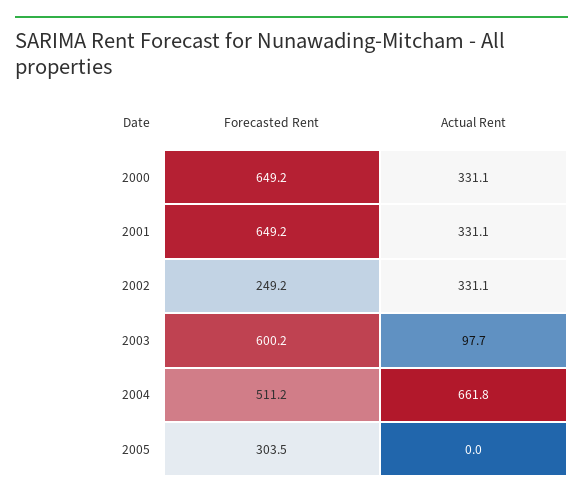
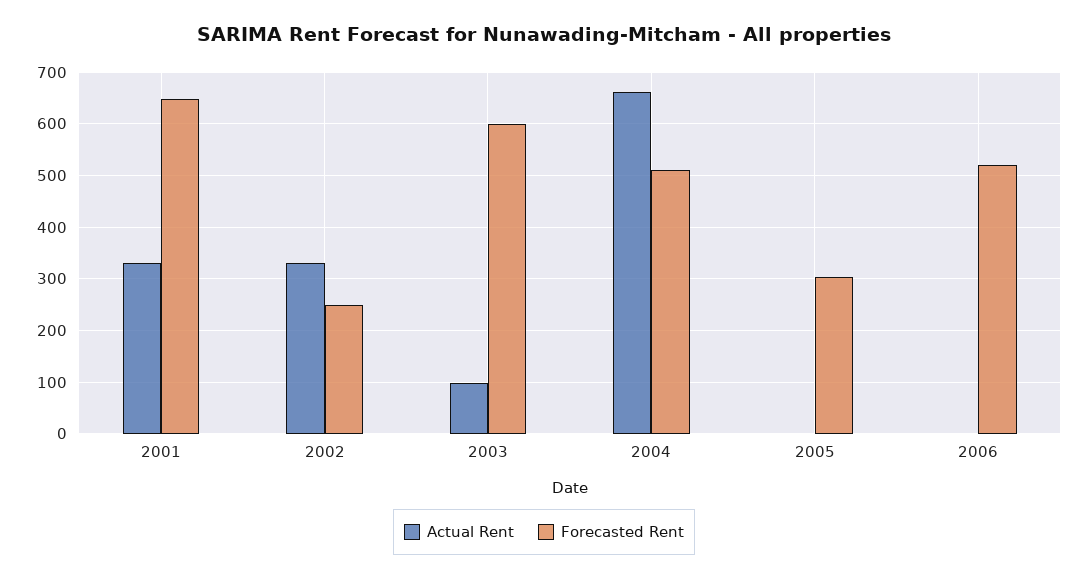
Forecasted Rent, 2000: 649.2 -> none
Actual Rent, 2000: 331.1 -> none
Actual Rent, 2006: none -> 0
Forecasted Rent, 2006: none -> 520

